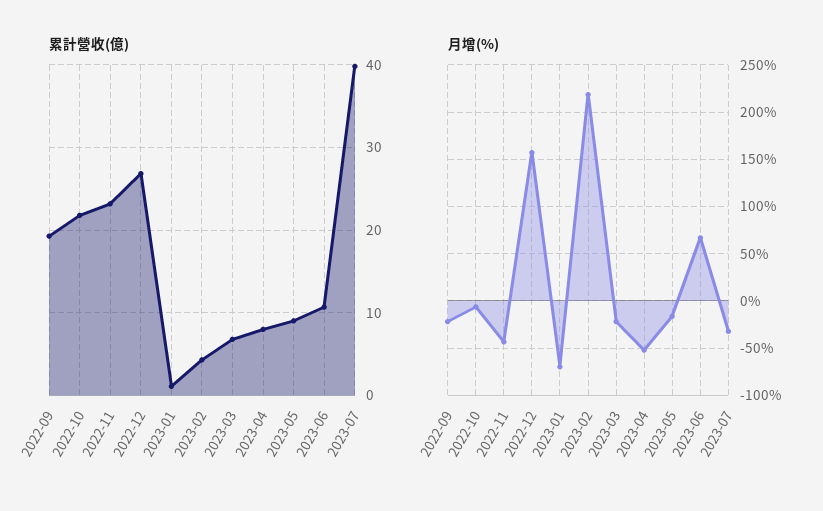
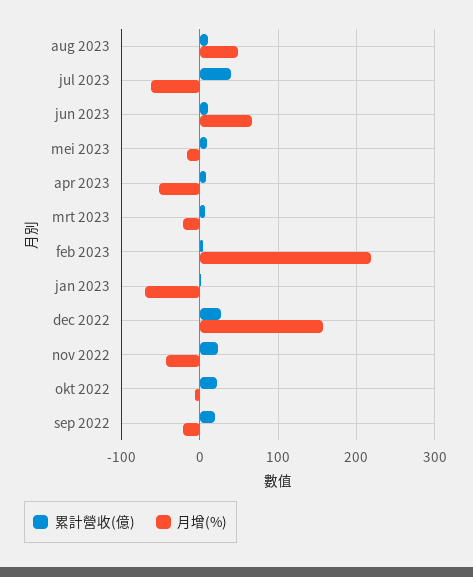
月增(%), 2023-07: -30 -> -60
累計營收(億), aug 2023: none -> 10
月增(%), aug 2023: none -> 50

